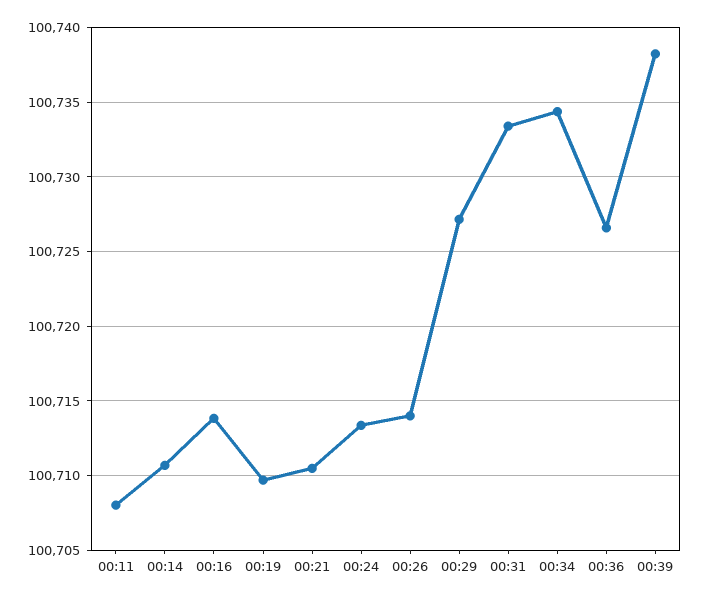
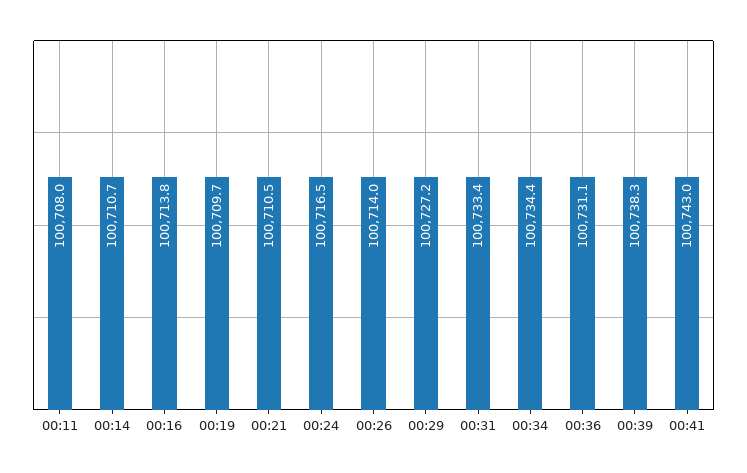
00:24: 100713.5 -> 100716.5
00:36: 100726.5 -> 100731.1
00:41: none -> 100743

